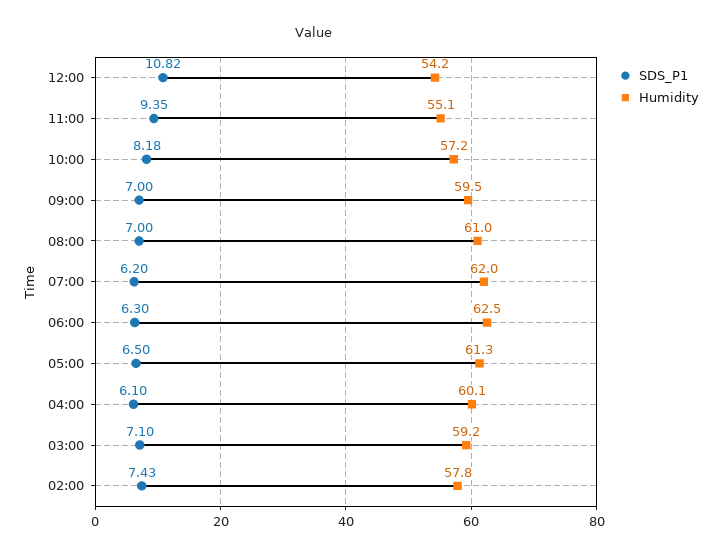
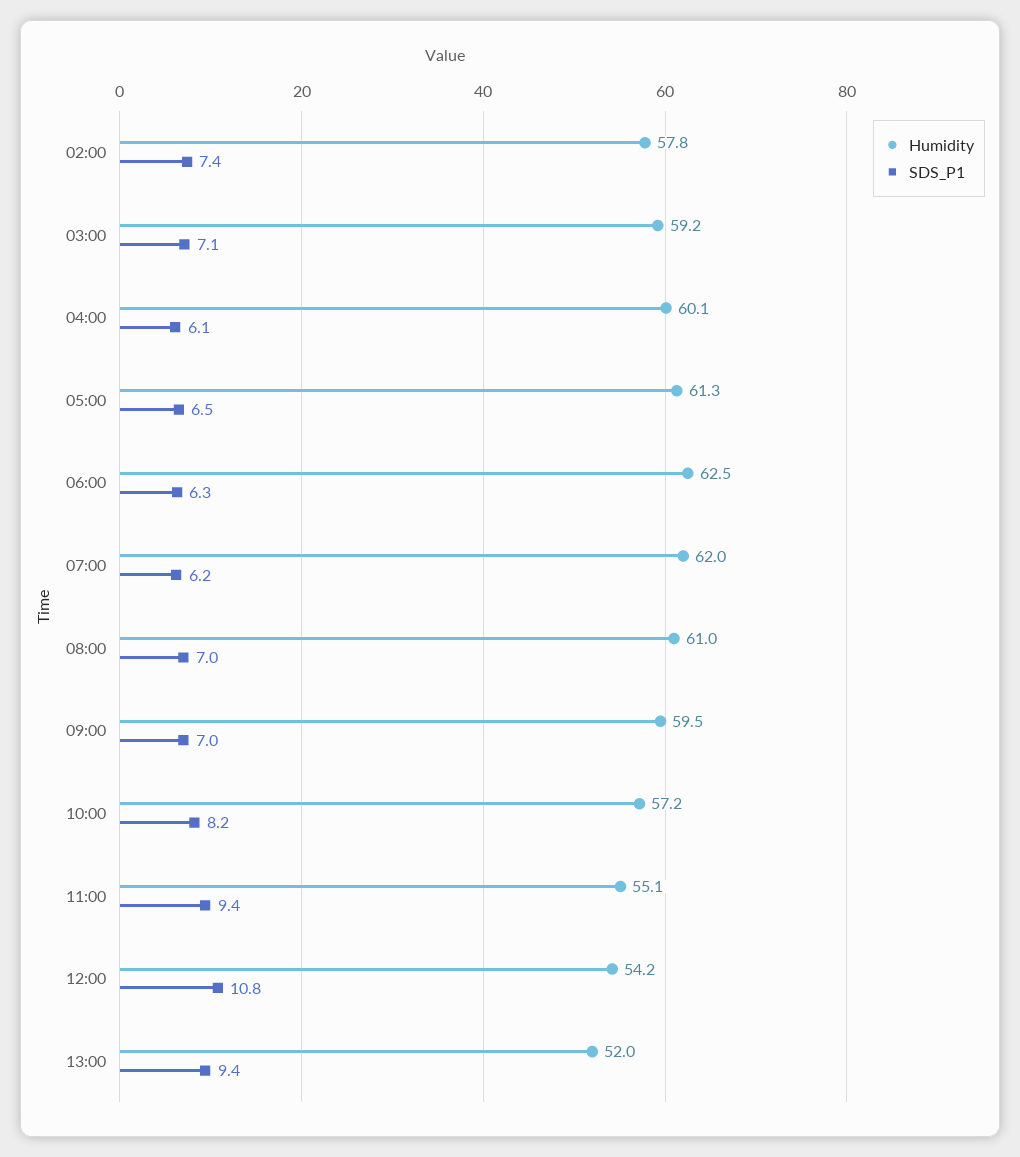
Humidity, 13:00: none -> 52
SDS_P1, 13:00: none -> 9.4

